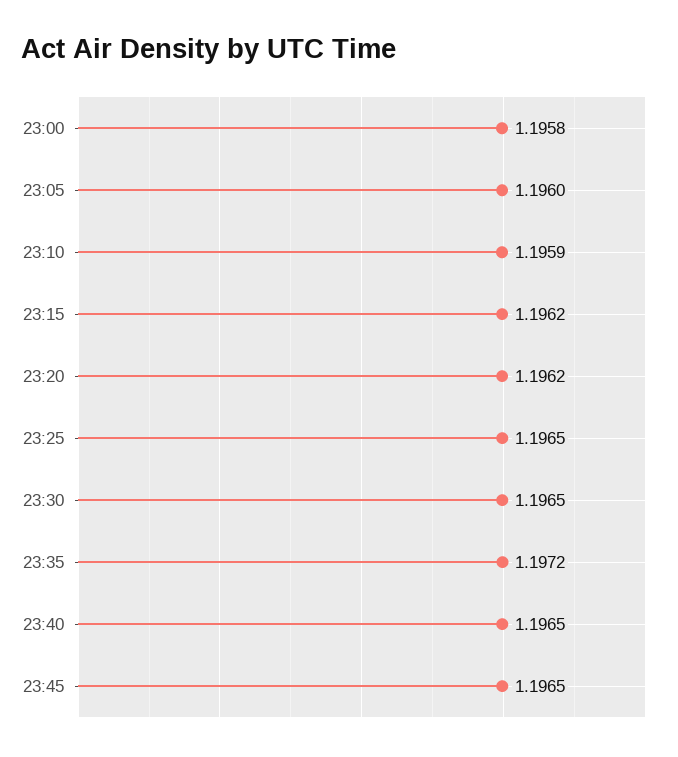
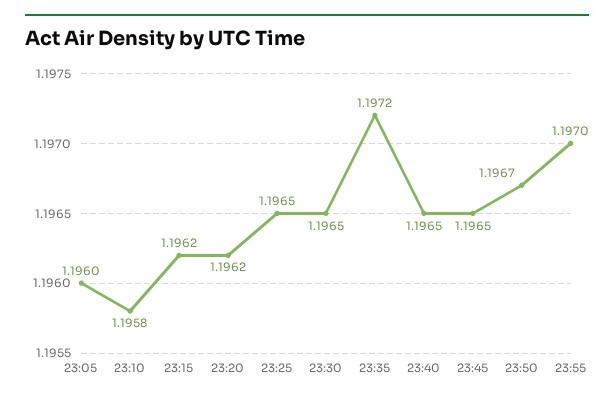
23:00: 1.1958 -> none
23:10: 1.1959 -> 1.1958
23:50: none -> 1.1967
23:55: none -> 1.197

